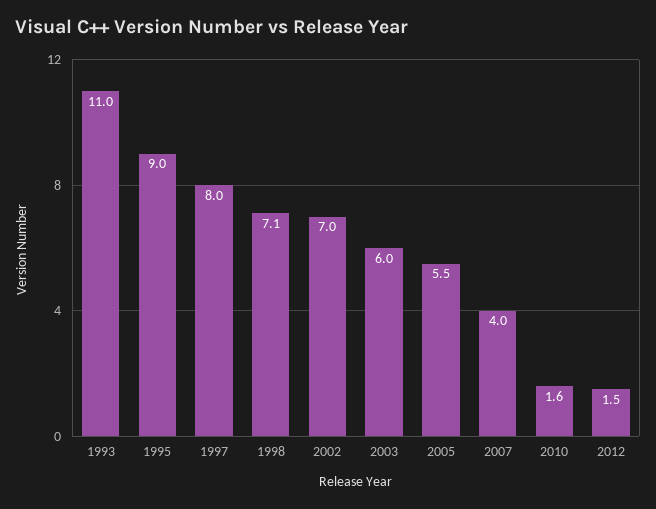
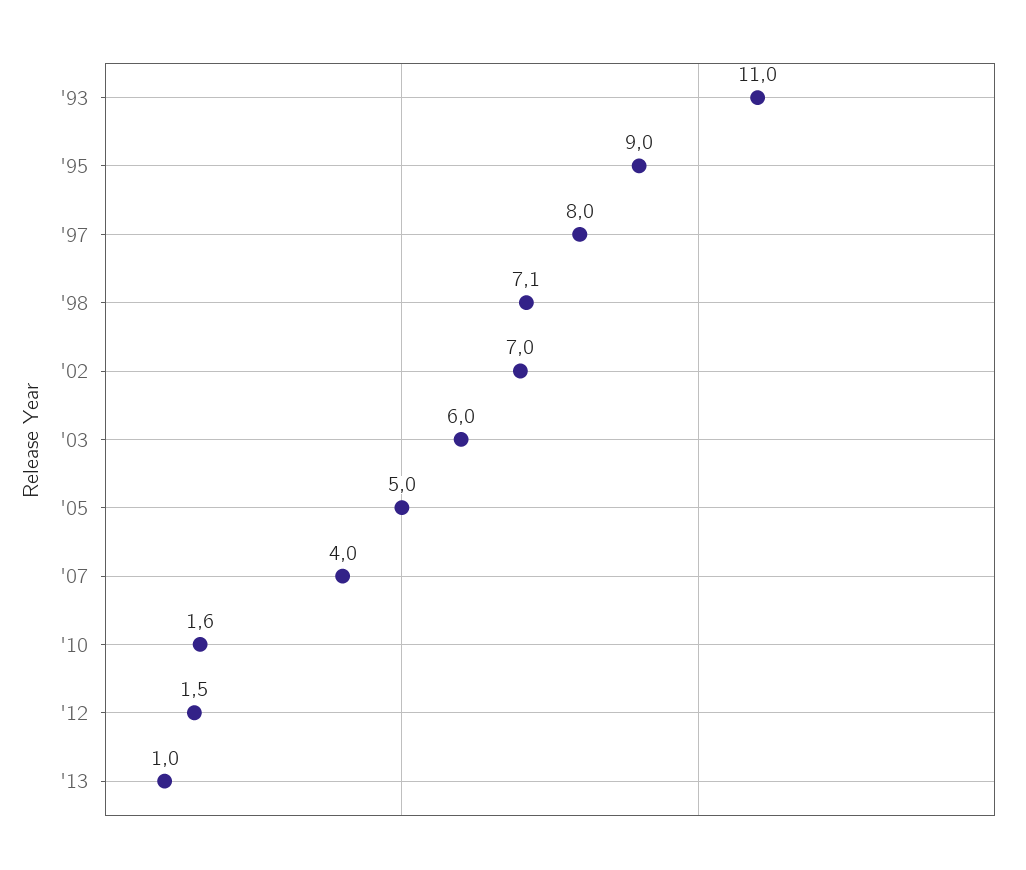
2005: 5.5 -> 5
'13: none -> 1

